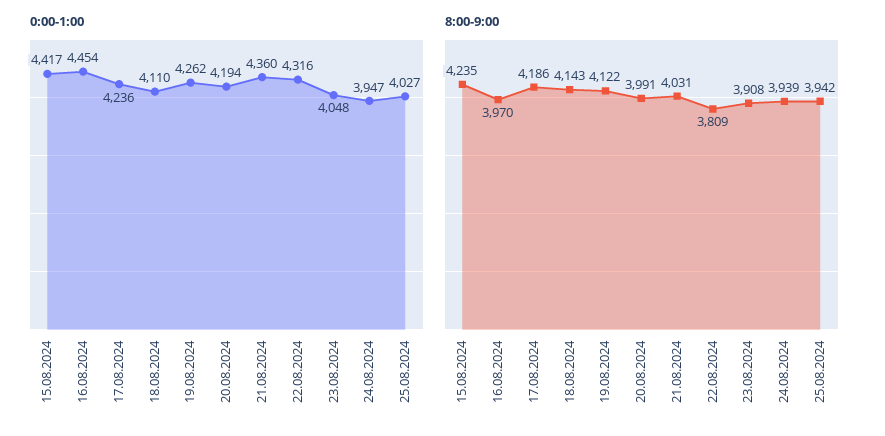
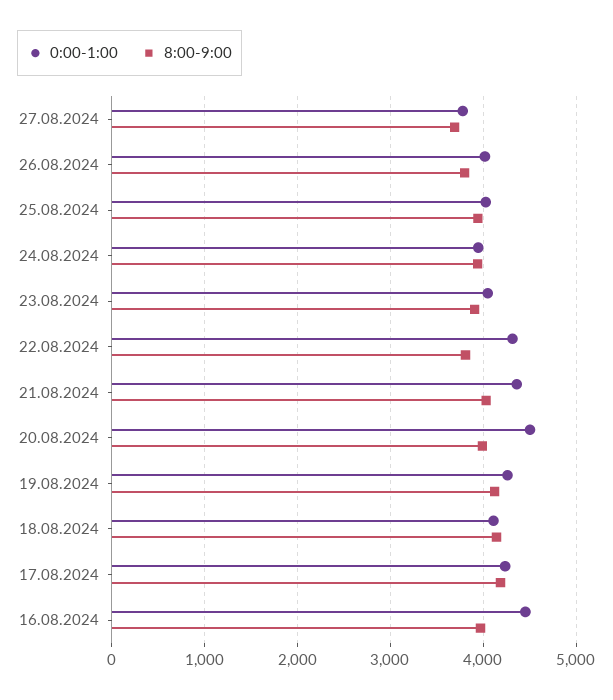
0:00-1:00, 15.08.2024: 4417 -> none
0:00-1:00, 20.08.2024: 4194 -> 4500
8:00-9:00, 15.08.2024: 4235 -> none
0:00-1:00, 27.08.2024: none -> 3800
8:00-9:00, 27.08.2024: none -> 3700
0:00-1:00, 26.08.2024: none -> 4000
8:00-9:00, 26.08.2024: none -> 3800

